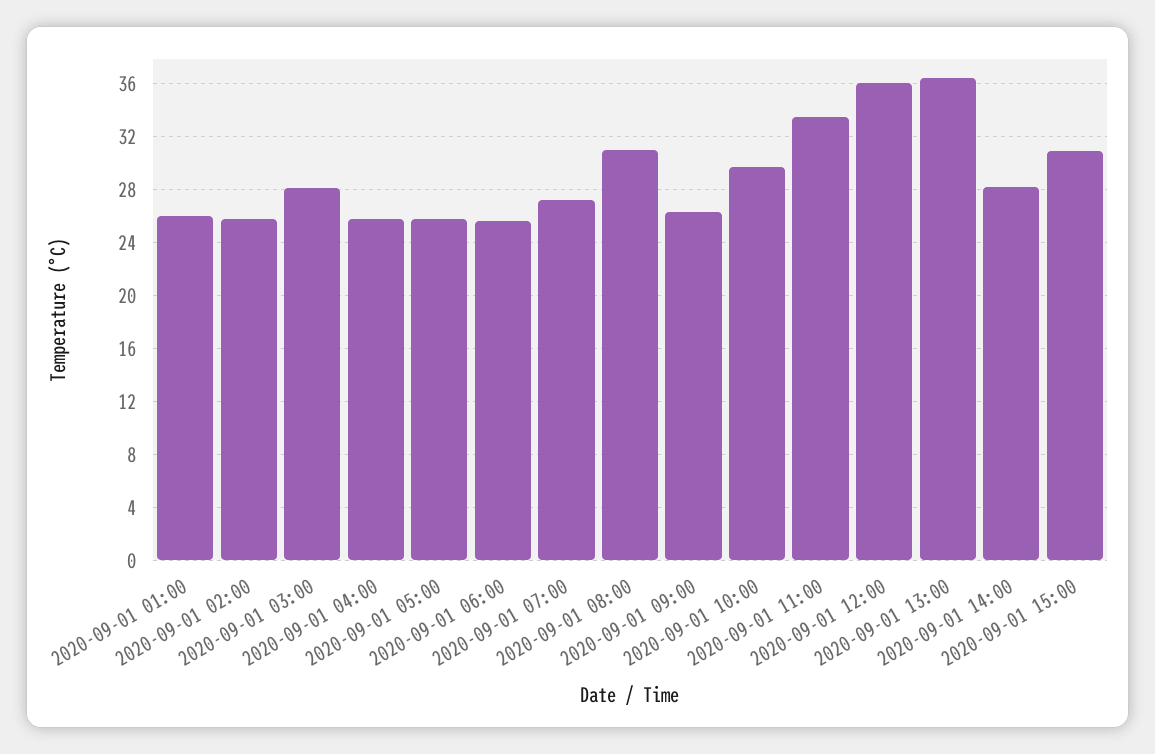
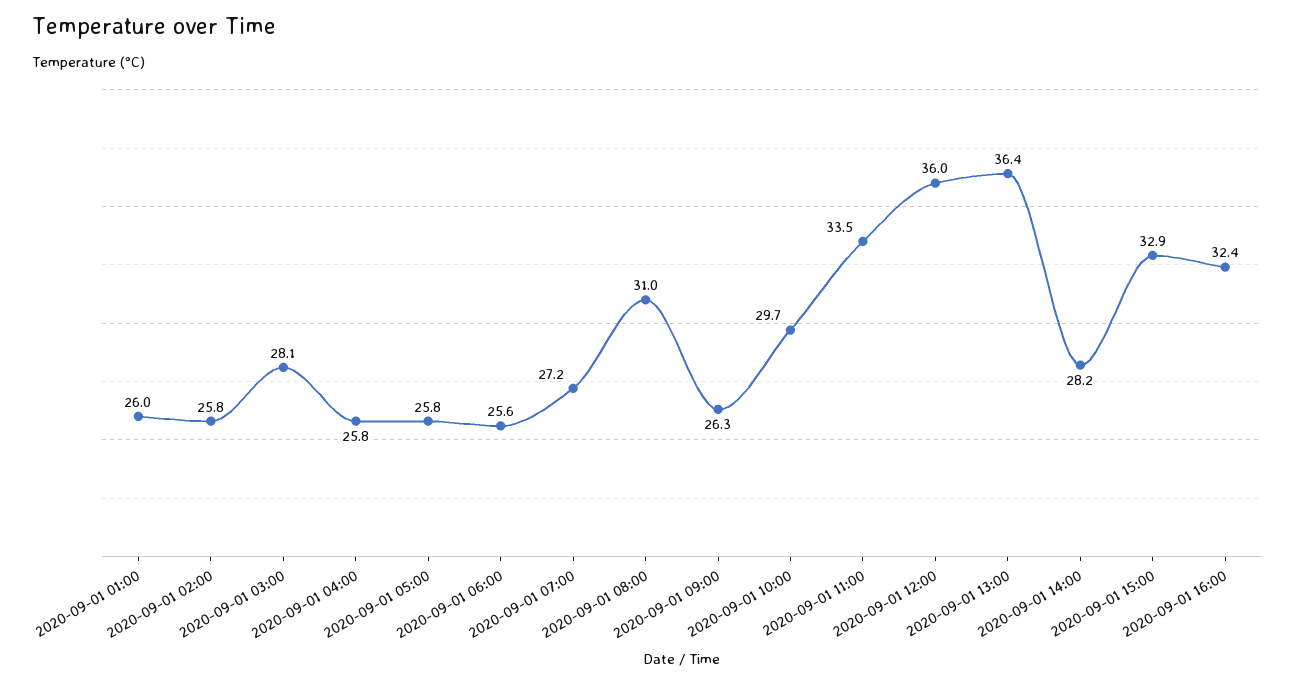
2020-09-01 15:00: 31 -> 32.9
2020-09-01 16:00: none -> 32.4

